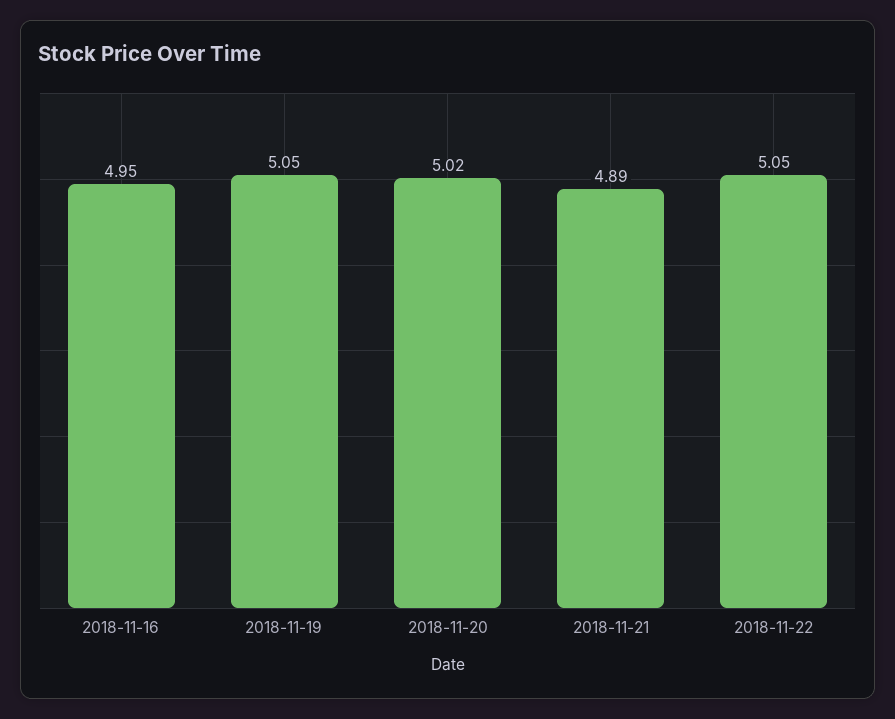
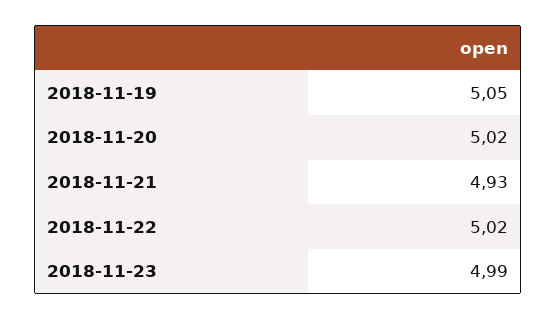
2018-11-16: 4.95 -> none
2018-11-21: 4.89 -> 4.93
2018-11-22: 5.05 -> 5.02
2018-11-23: none -> 4.99

